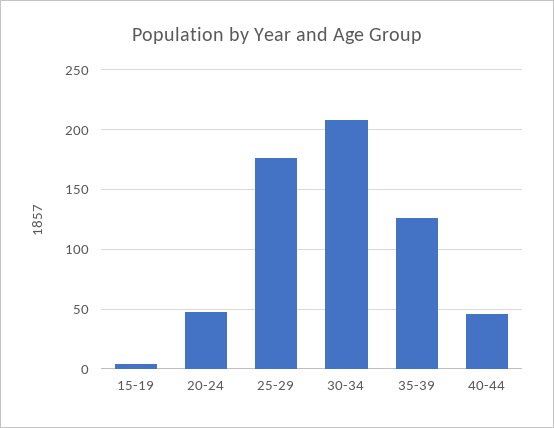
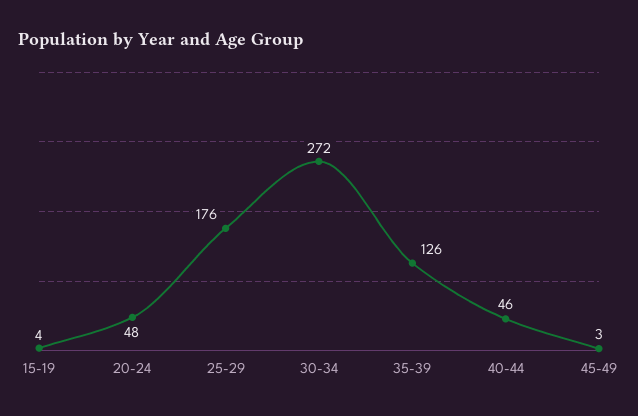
30-34: 210 -> 272
45-49: none -> 3

